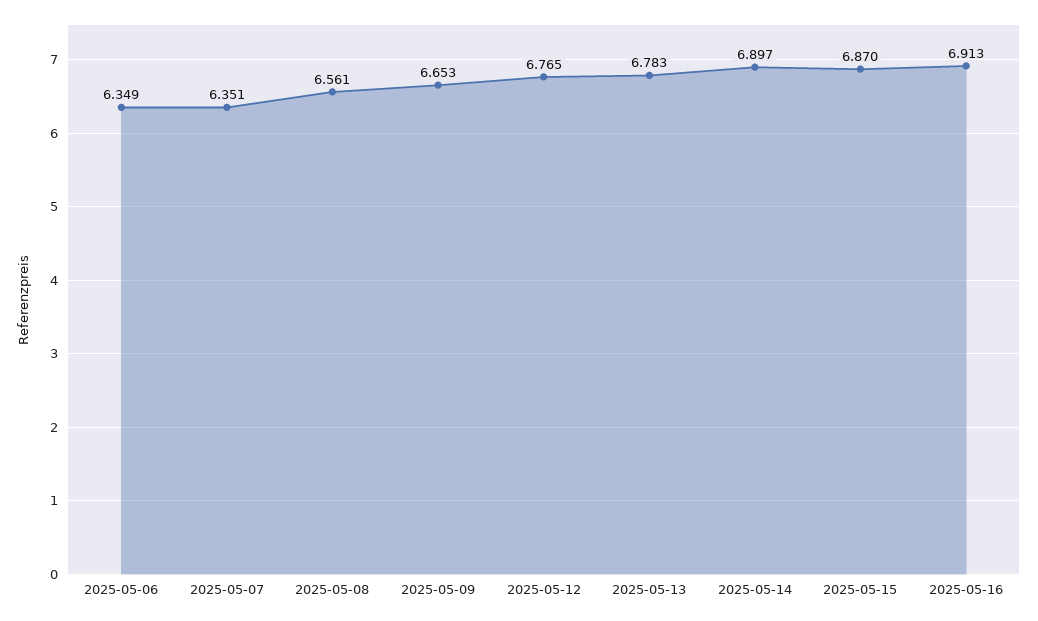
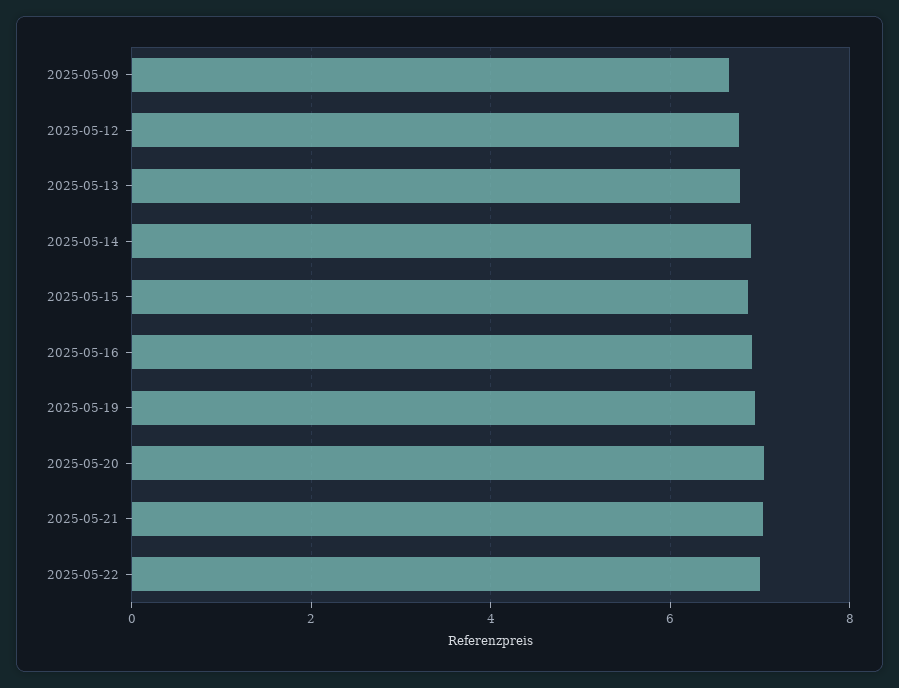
2025-05-06: 6.349 -> none
2025-05-07: 6.351 -> none
2025-05-08: 6.561 -> none
2025-05-19: none -> 7
2025-05-20: none -> 7
2025-05-21: none -> 7
2025-05-22: none -> 7

